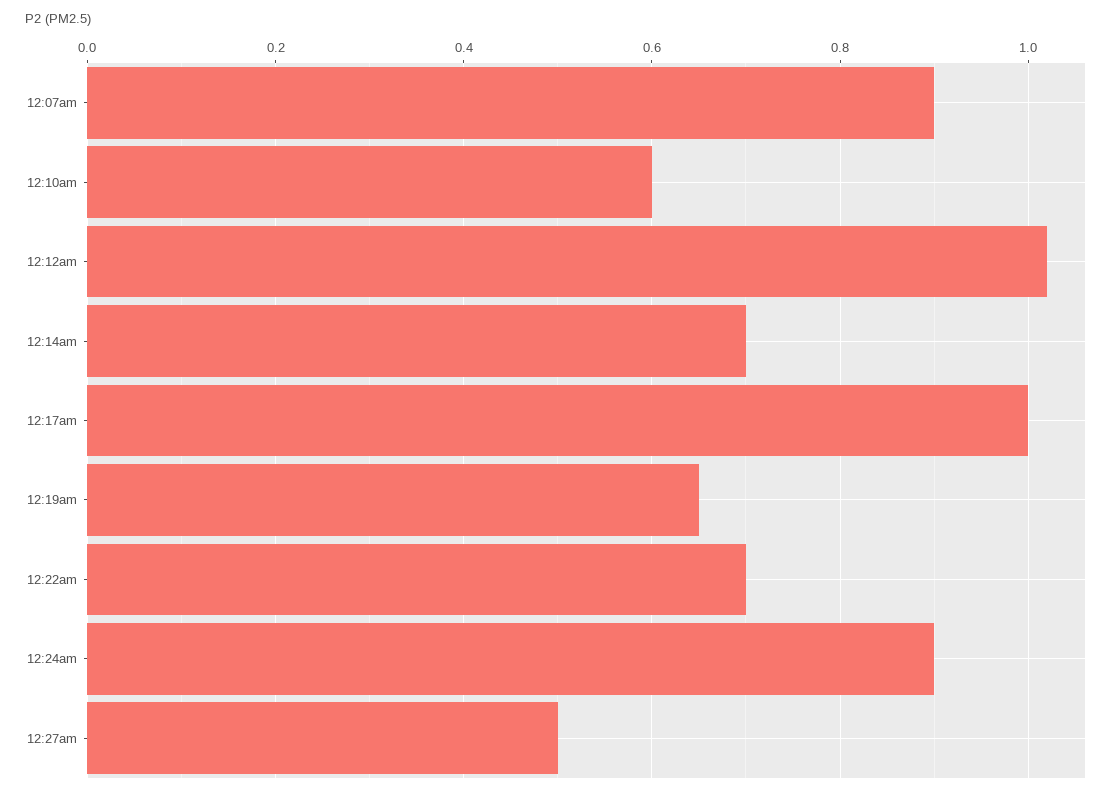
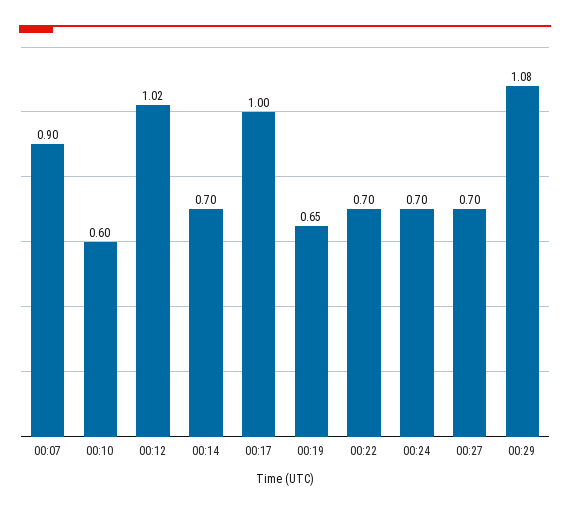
12:24am: 0.9 -> 0.7
12:27am: 0.5 -> 0.7
00:29: none -> 1.08

